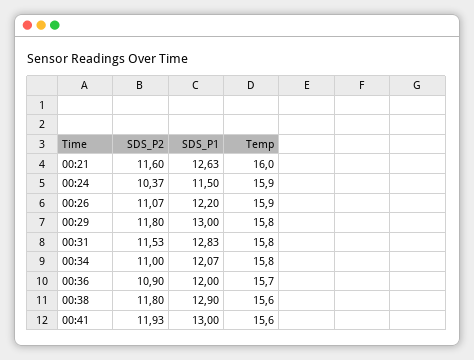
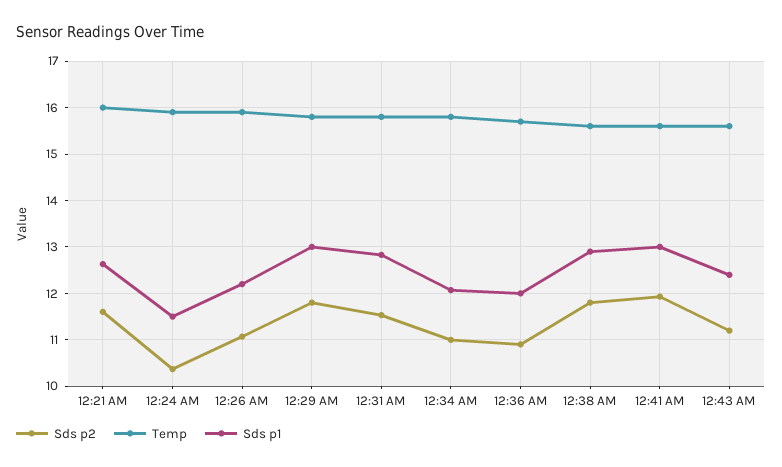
SDS_P2, 12:43 AM: none -> 11.2
Temp, 12:43 AM: none -> 15.6
SDS_P1, 12:43 AM: none -> 12.4

